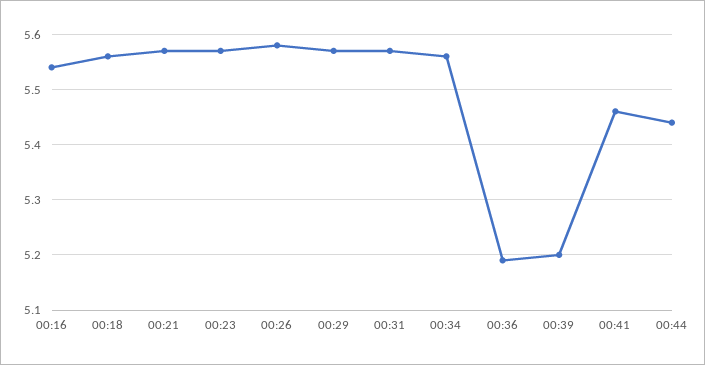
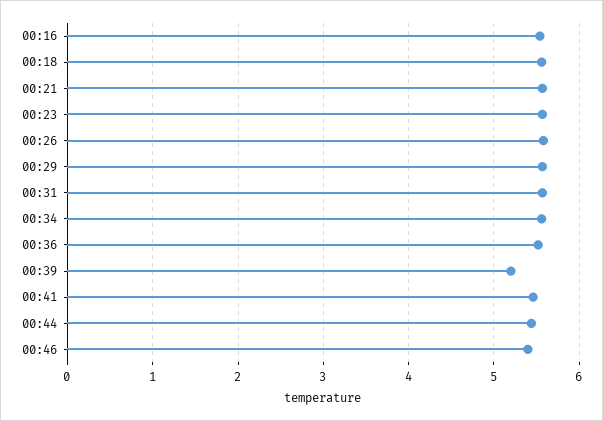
00:36: 5.2 -> 5.5
00:46: none -> 5.4

